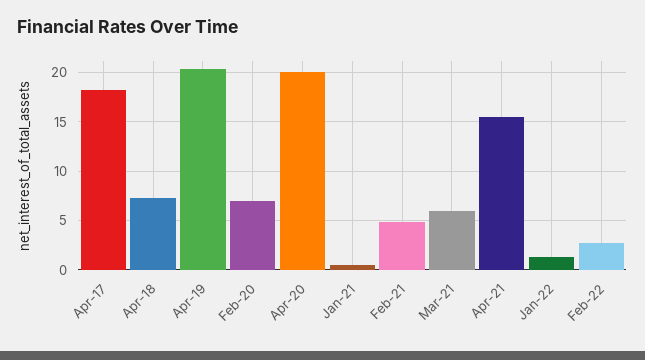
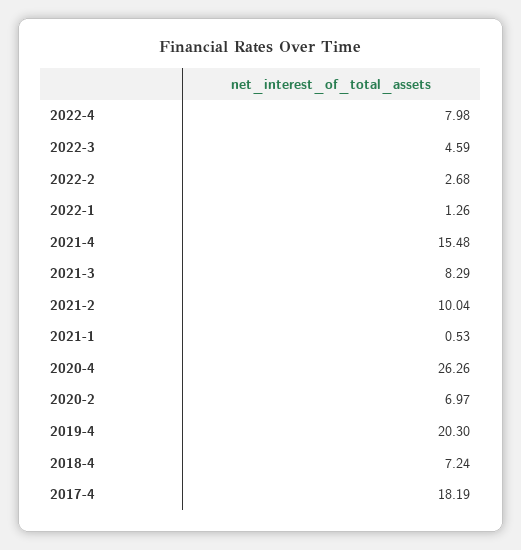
Apr-20: 20 -> 26.26
Feb-21: 5 -> 10.04
Mar-21: 6 -> 8.29
2022-4: none -> 7.98
2022-3: none -> 4.59

